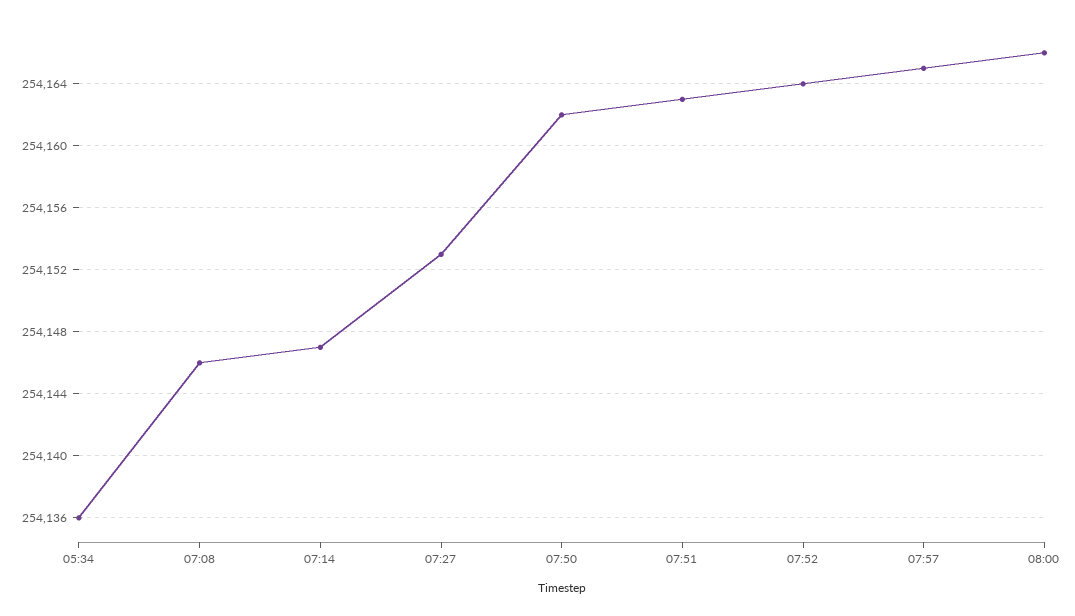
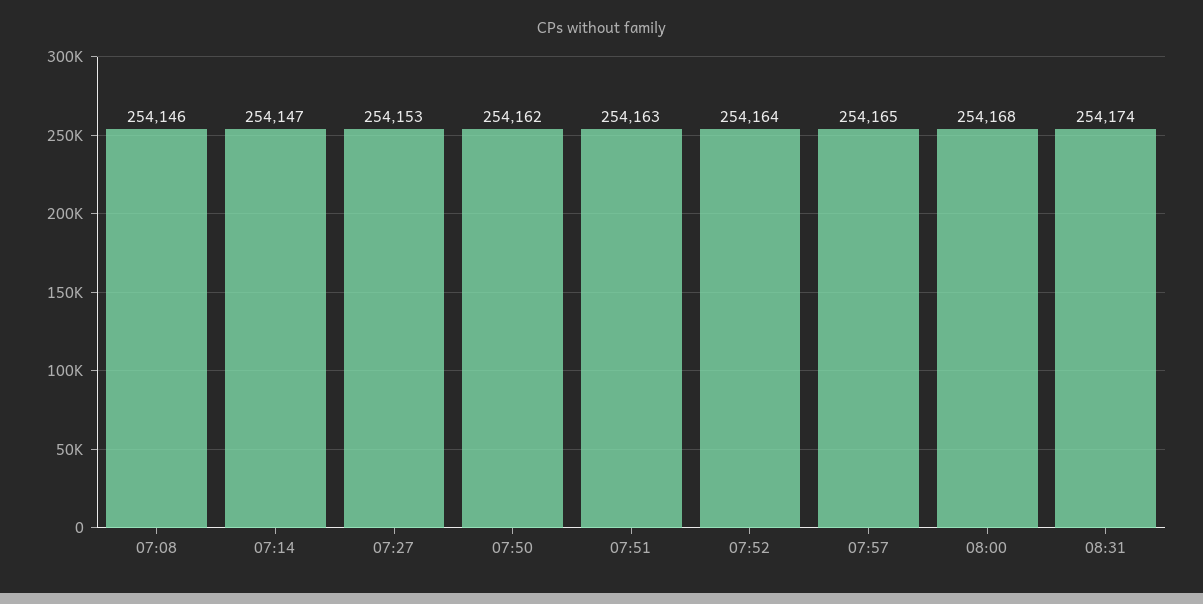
05:34: 254136 -> none
08:00: 254166 -> 254168
08:31: none -> 254174

